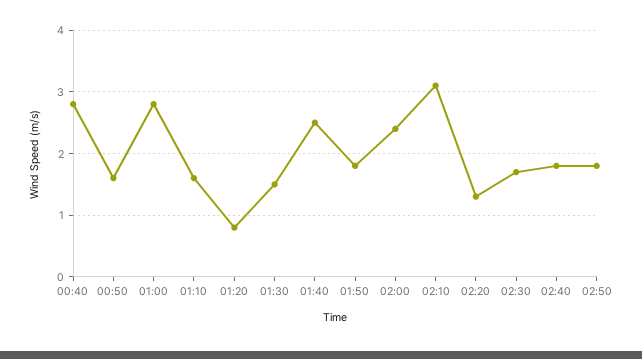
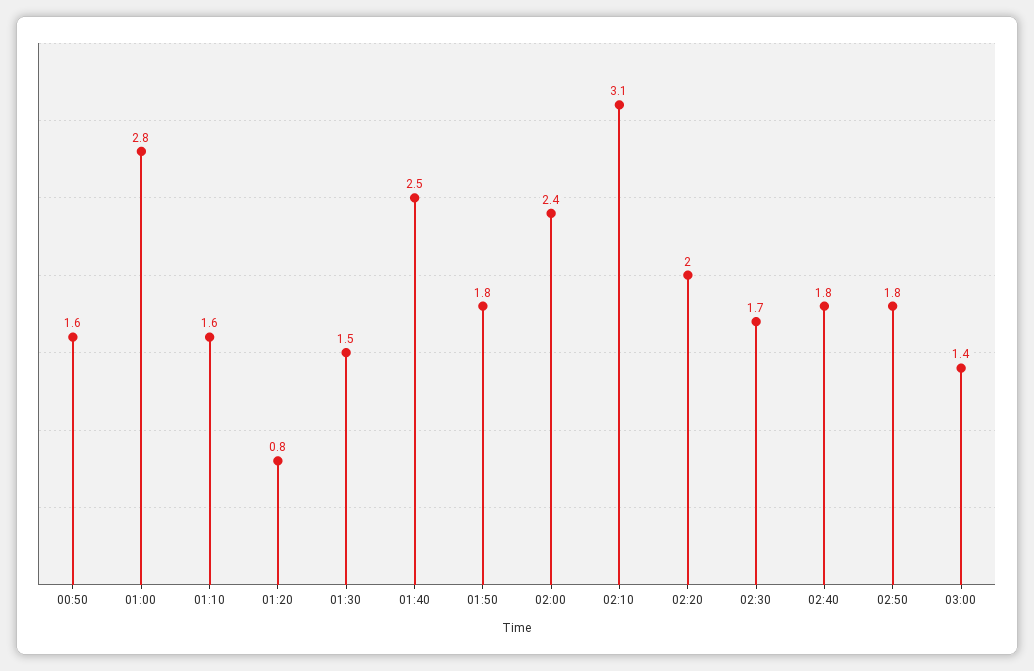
00:40: 2.8 -> none
02:20: 1.3 -> 2
03:00: none -> 1.4

